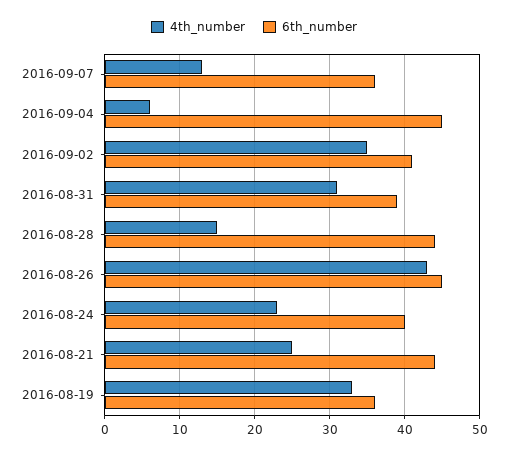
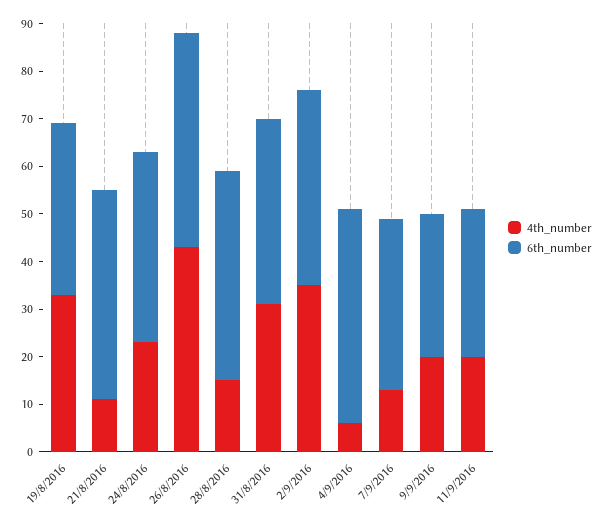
4th_number, 2016-08-21: 25 -> 10
4th_number, 9/9/2016: none -> 20
6th_number, 9/9/2016: none -> 30
4th_number, 11/9/2016: none -> 20
6th_number, 11/9/2016: none -> 30

